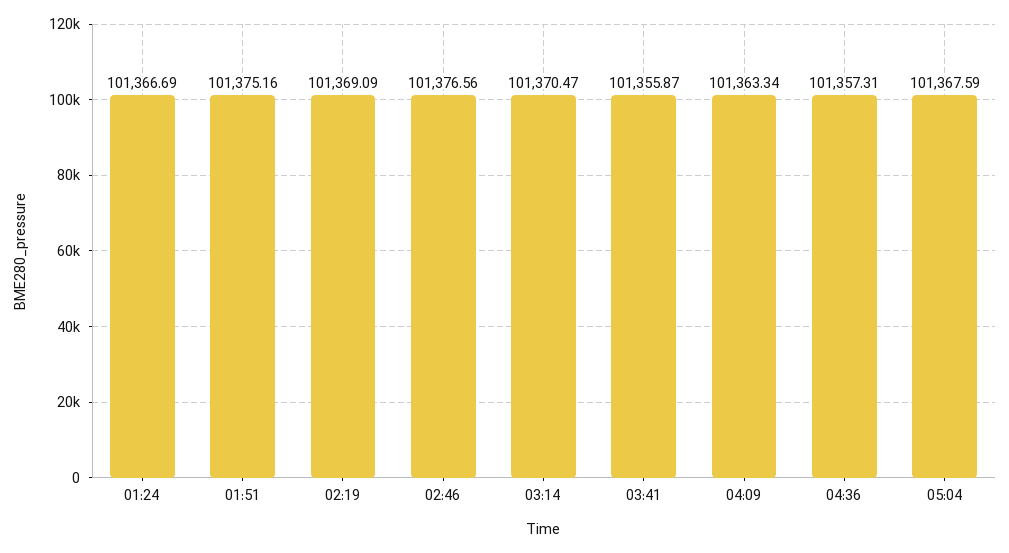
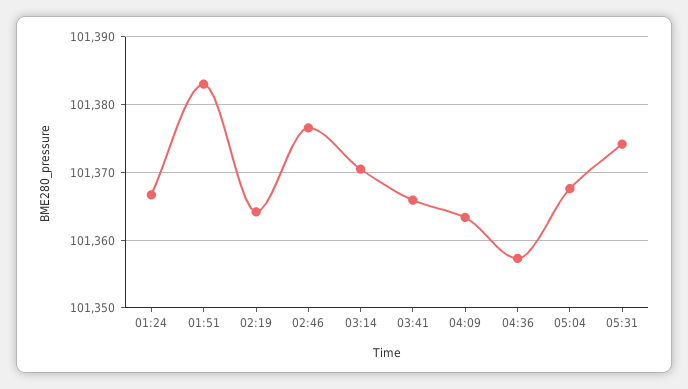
01:51: 101375.16 -> 101383
02:19: 101369.09 -> 101364
03:41: 101355.87 -> 101366
05:31: none -> 101374

